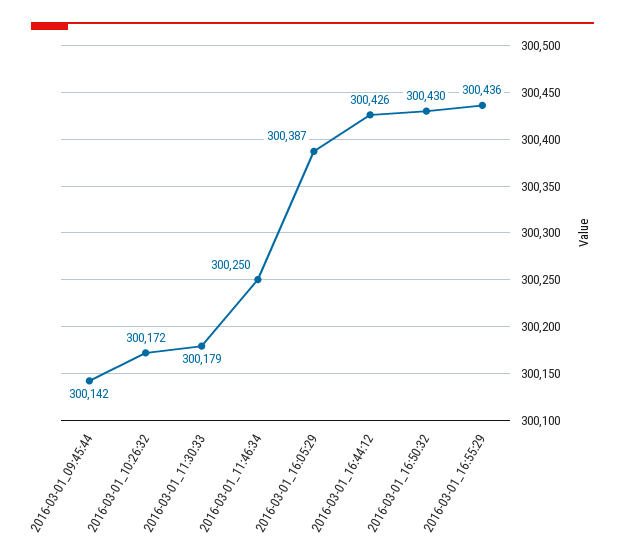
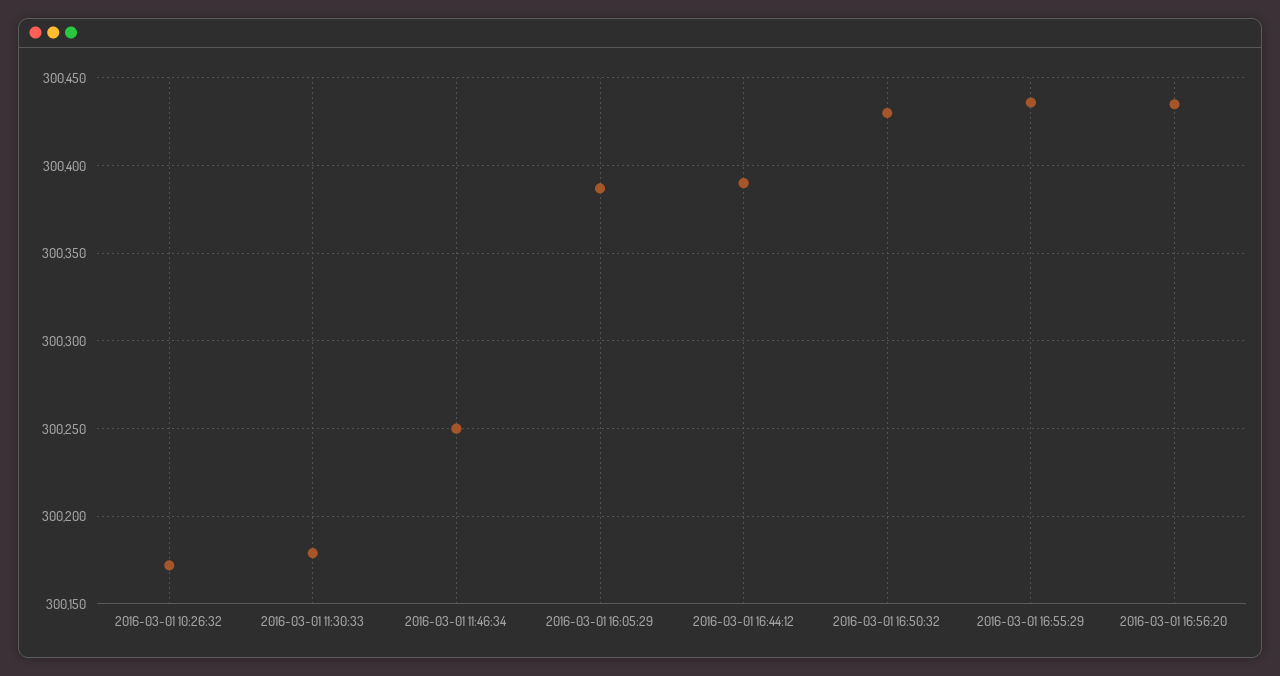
2016-03-01_09:45:44: 300142 -> none
2016-03-01_16:44:12: 300426 -> 300390
2016-03-01 16:56:20: none -> 300435

